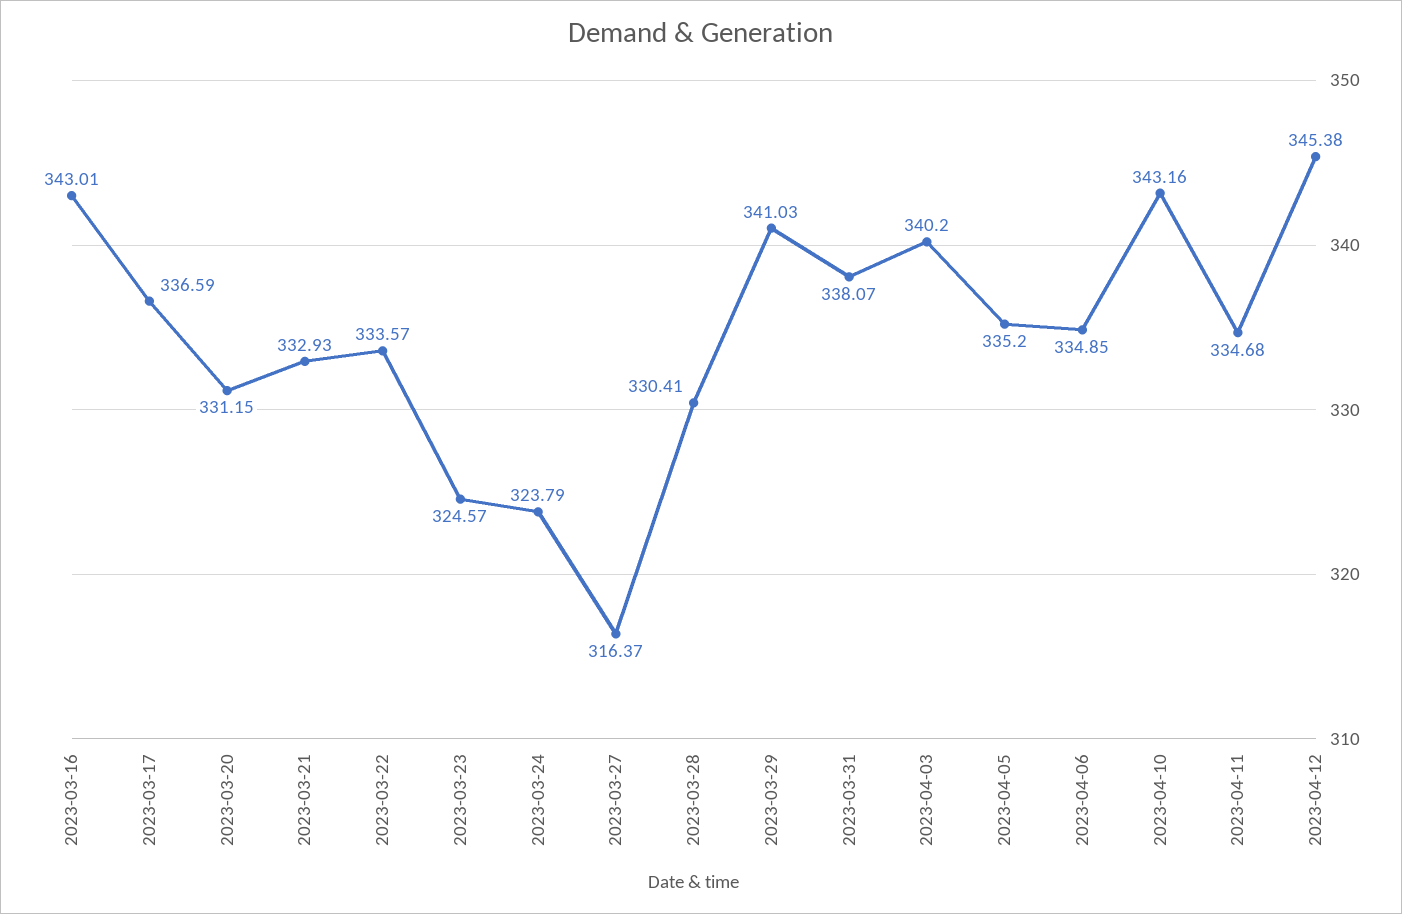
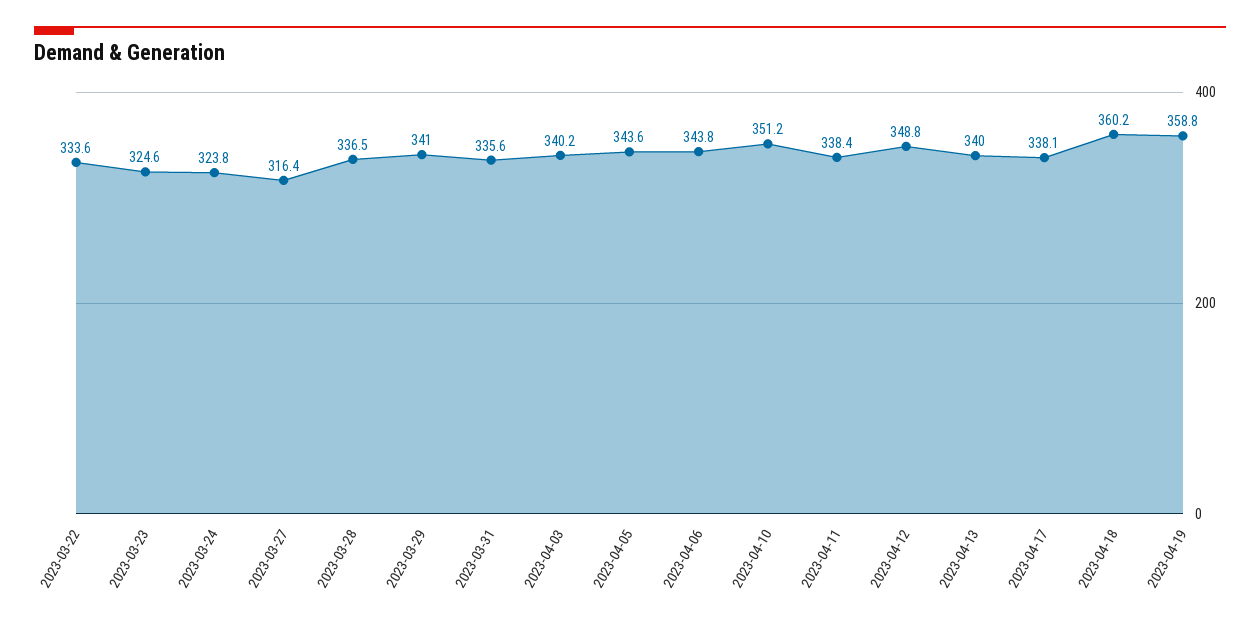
2023-03-16: 343.01 -> none
2023-03-17: 336.59 -> none
2023-03-20: 331.15 -> none
2023-03-21: 332.93 -> none
2023-03-28: 330.41 -> 336.5
2023-03-31: 338.07 -> 335.6
2023-04-05: 335.2 -> 343.6
2023-04-06: 334.85 -> 343.8
2023-04-10: 343.16 -> 351.2
2023-04-11: 334.68 -> 338.4
2023-04-12: 345.38 -> 348.8
2023-04-13: none -> 340
2023-04-17: none -> 338.1
2023-04-18: none -> 360.2
2023-04-19: none -> 358.8

